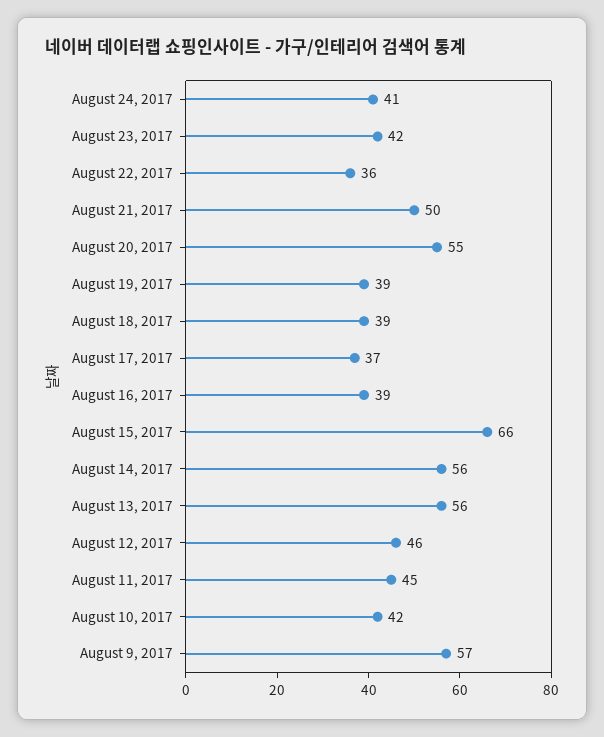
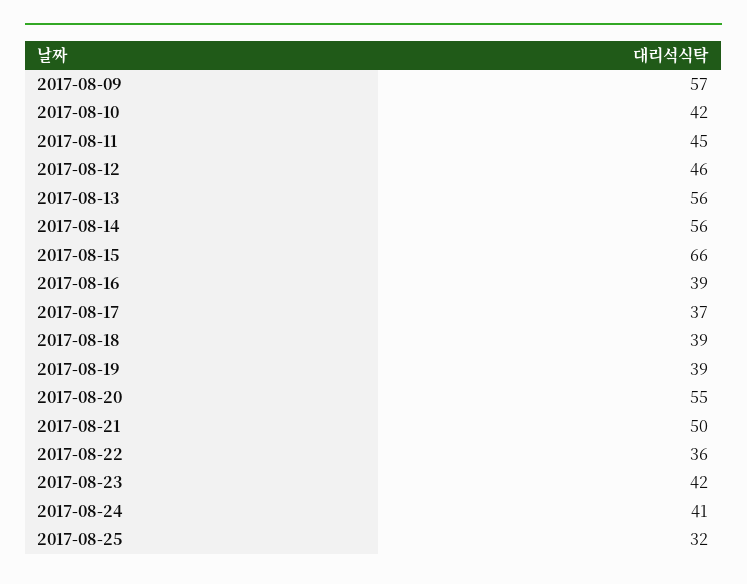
2017-08-25: none -> 32

